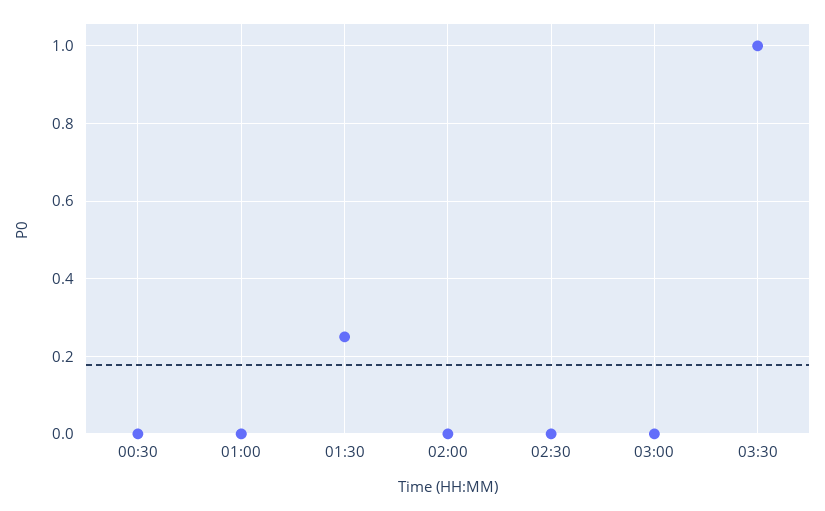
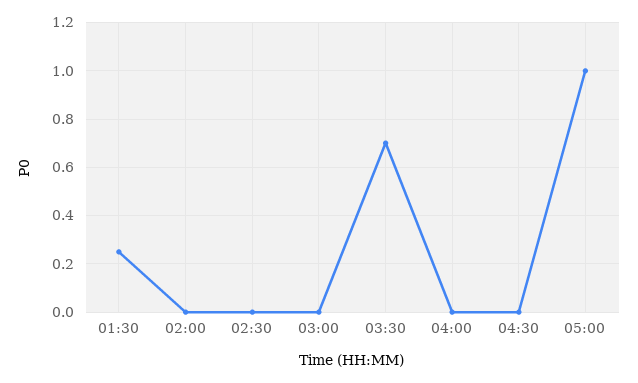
00:30: 0 -> none
01:00: 0 -> none
03:30: 1 -> 0.7
04:00: none -> 0
04:30: none -> 0
05:00: none -> 1

